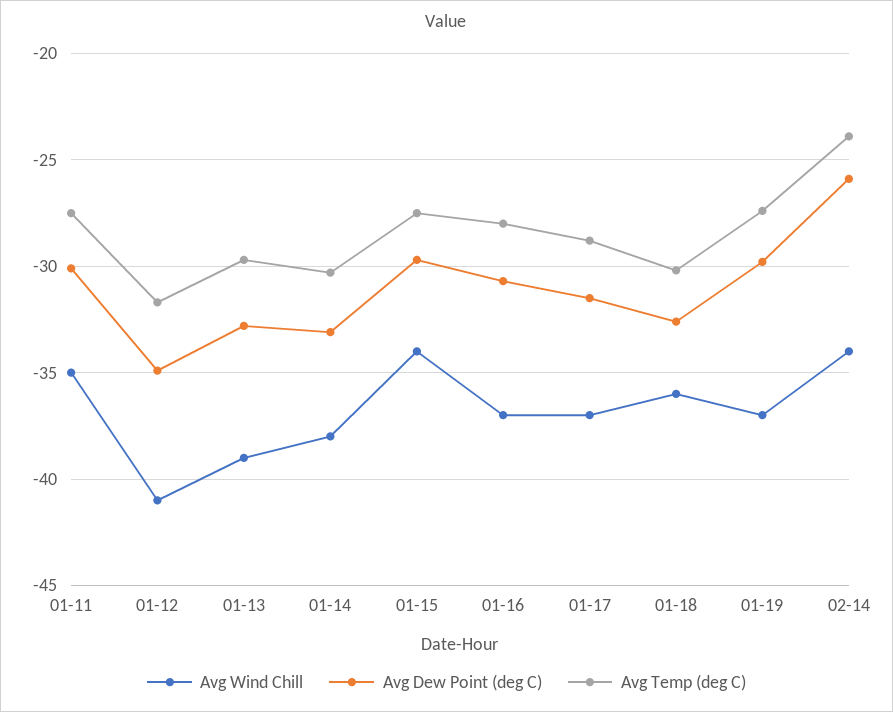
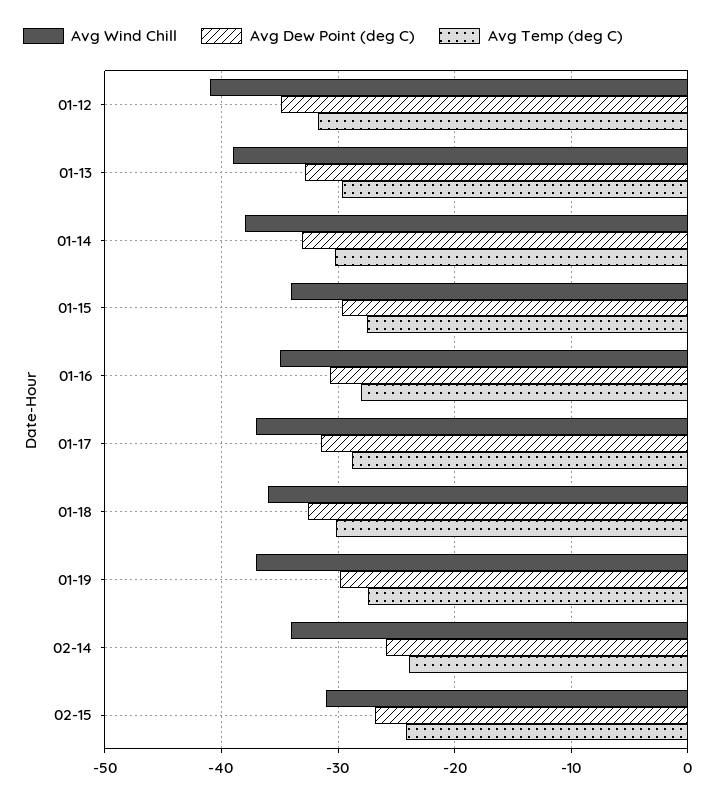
Avg Wind Chill, 01-11: -35 -> none
Avg Dew Point (deg C), 01-11: -30 -> none
Avg Temp (deg C), 01-11: -27.5 -> none
Avg Wind Chill, 01-16: -37 -> -35
Avg Wind Chill, 02-15: none -> -31
Avg Dew Point (deg C), 02-15: none -> -27
Avg Temp (deg C), 02-15: none -> -24

